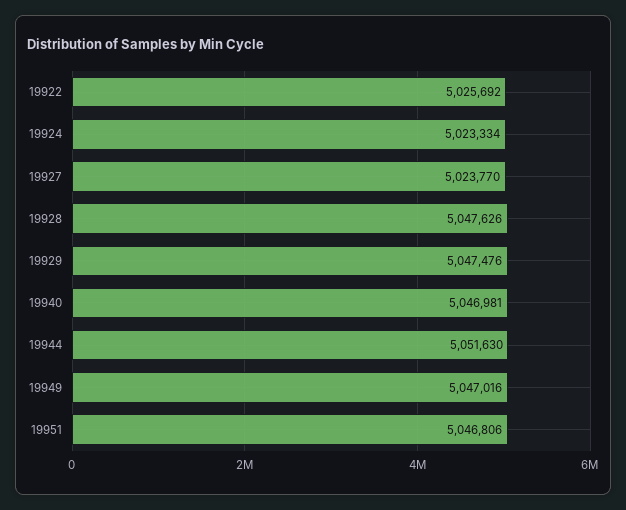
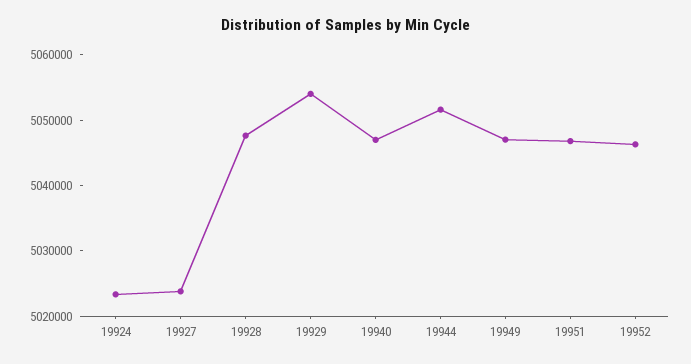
19922: 5025692 -> none
19929: 5047476 -> 5054000
19952: none -> 5046000

